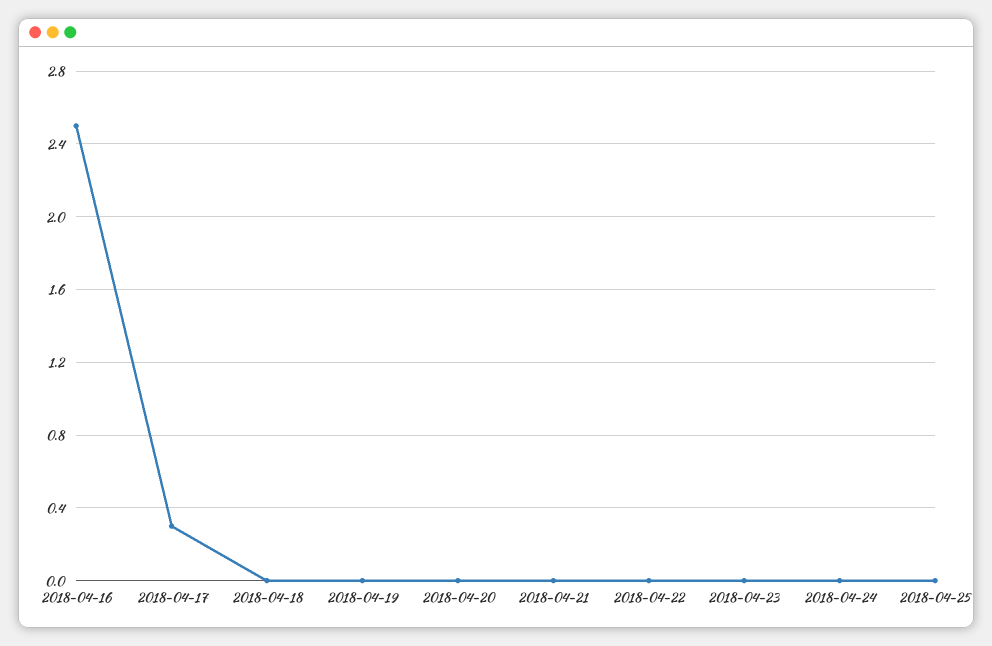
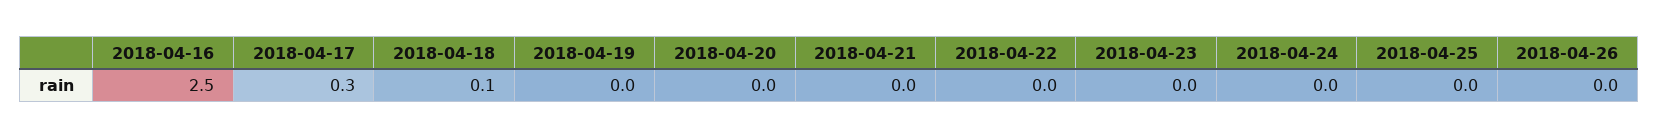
2018-04-18: 0 -> 0.1
2018-04-26: none -> 0

